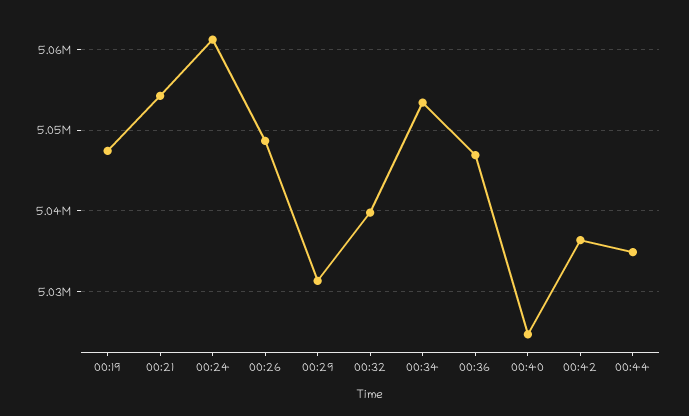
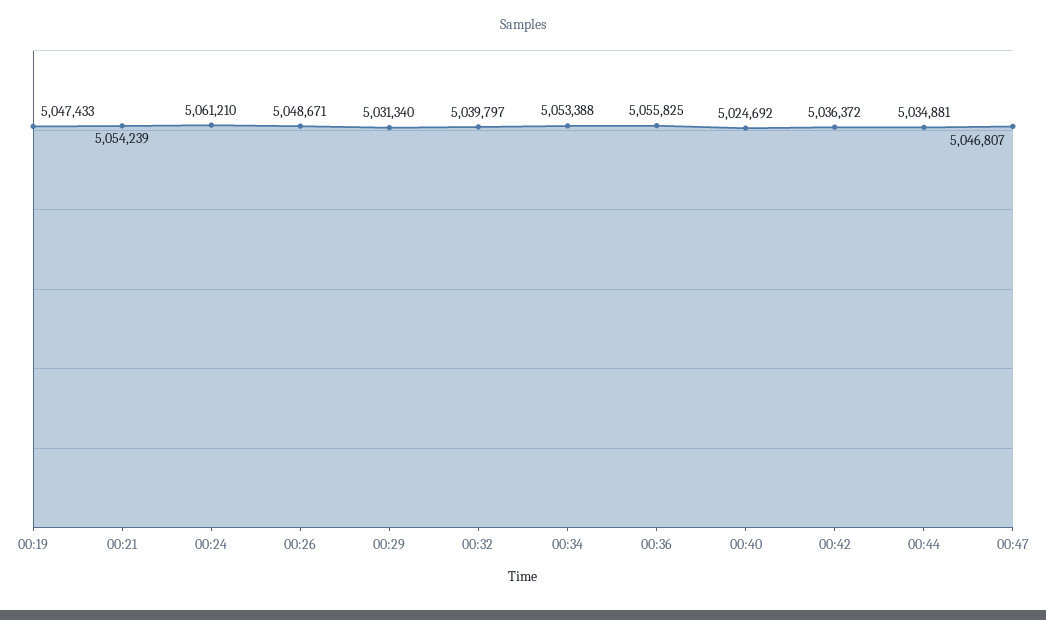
00:36: 5047000 -> 5055825
00:47: none -> 5046807

